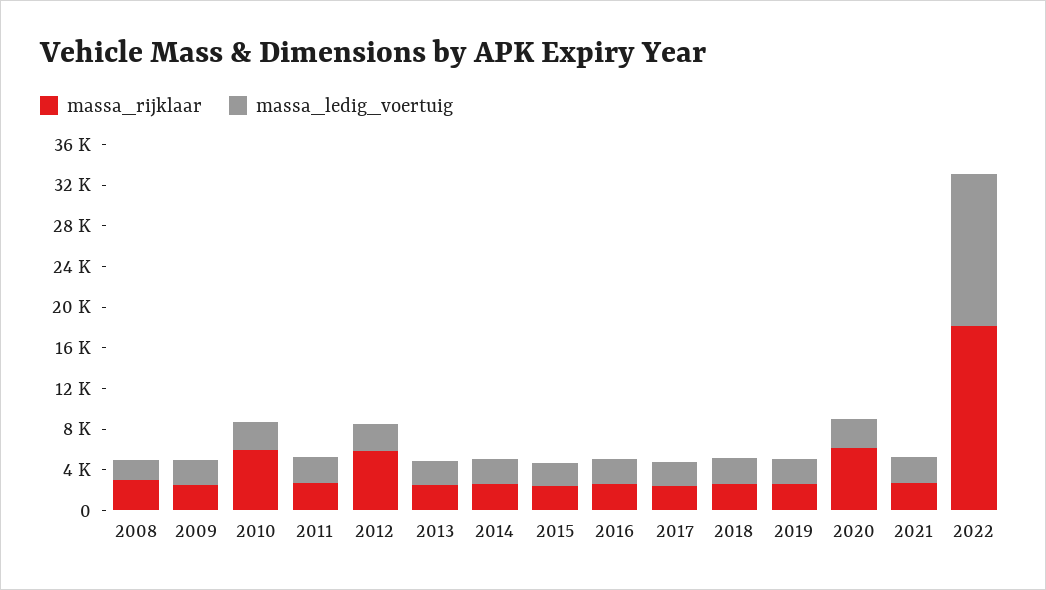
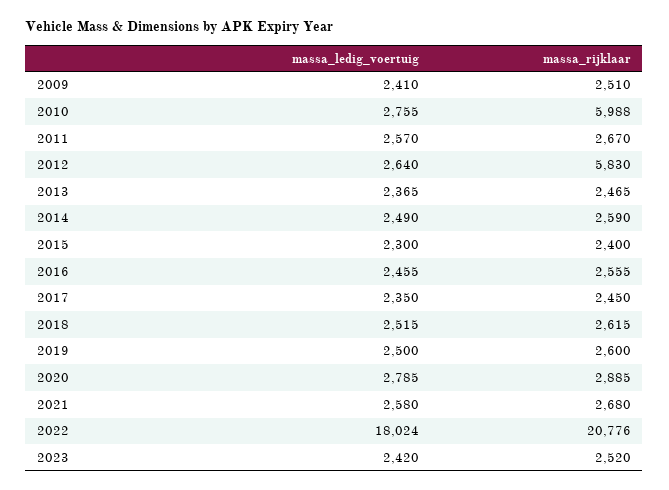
massa_rijklaar, 2008: 3000 -> none
massa_ledig_voertuig, 2008: 2000 -> none
massa_rijklaar, 2020: 6000 -> 2885
massa_rijklaar, 2022: 18000 -> 20776
massa_ledig_voertuig, 2022: 15000 -> 18024
massa_ledig_voertuig, 2023: none -> 2420
massa_rijklaar, 2023: none -> 2520

